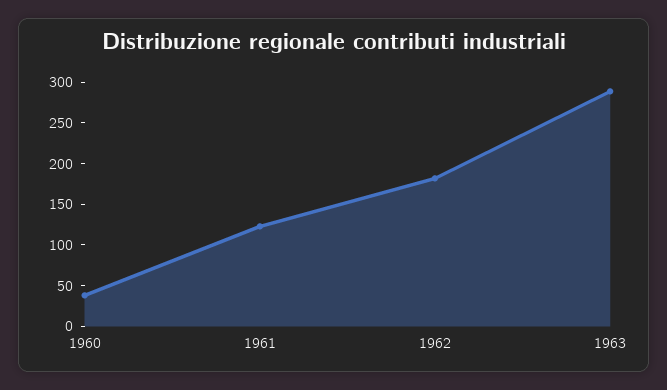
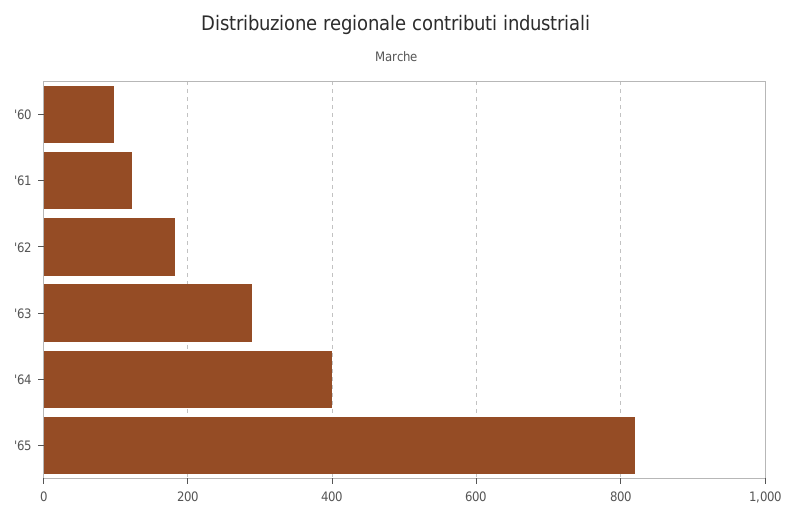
1960: 40 -> 100
'64: none -> 400
'65: none -> 820

